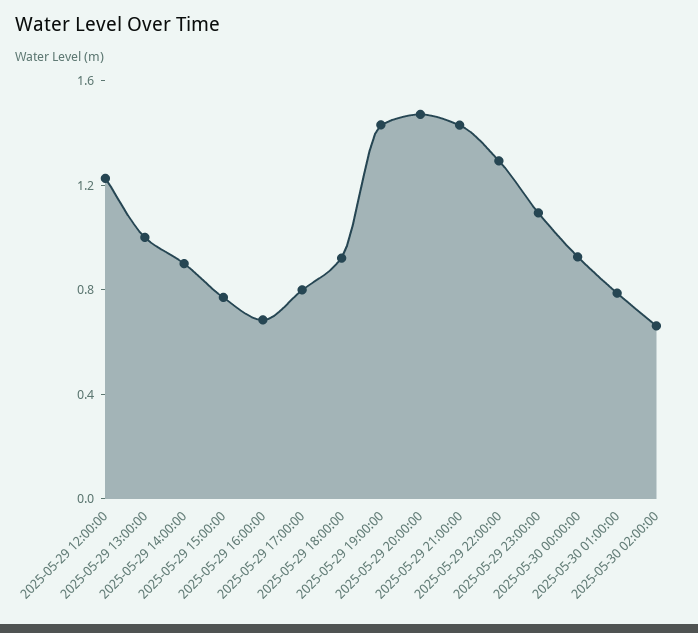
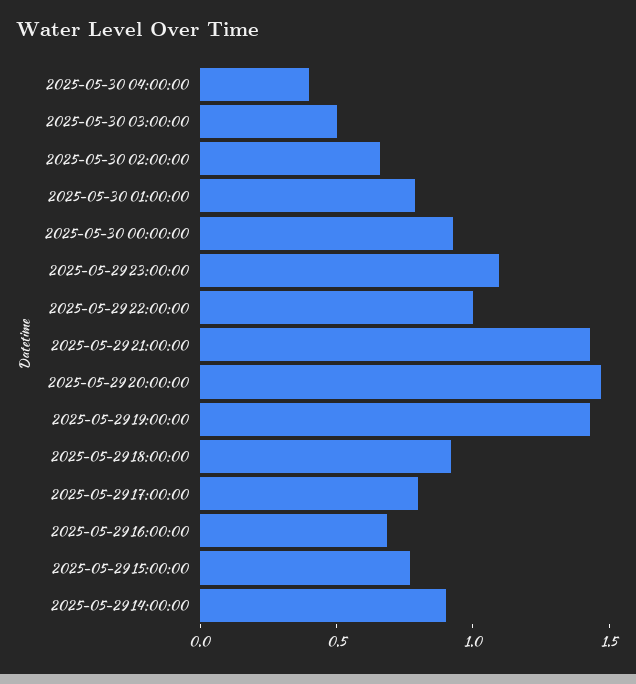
2025-05-29 12:00:00: 1.2 -> none
2025-05-29 13:00:00: 1 -> none
2025-05-29 22:00:00: 1.3 -> 1
2025-05-30 04:00:00: none -> 0.4
2025-05-30 03:00:00: none -> 0.5

